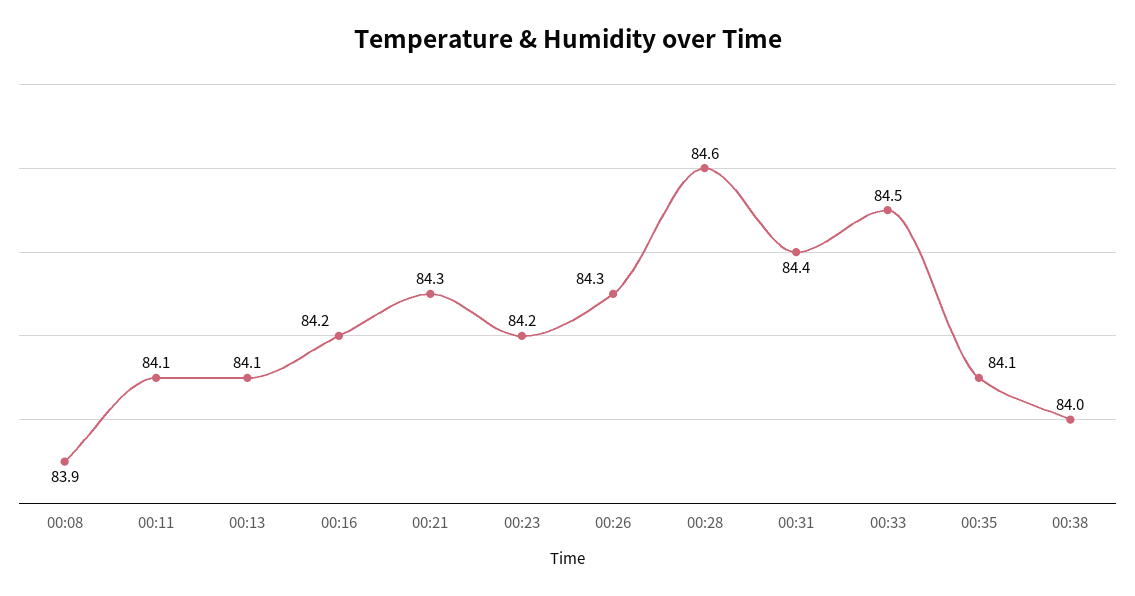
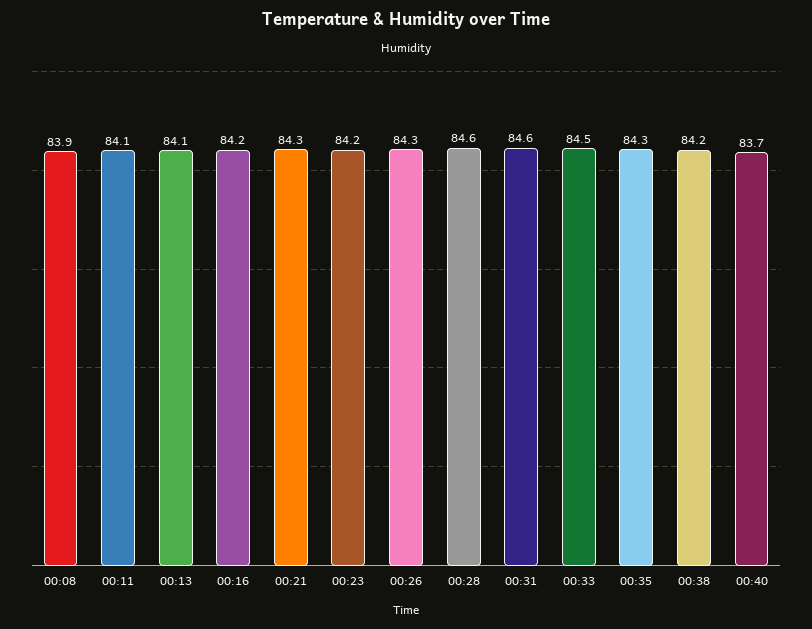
00:31: 84.4 -> 84.6
00:35: 84.1 -> 84.3
00:38: 84 -> 84.2
00:40: none -> 83.7

